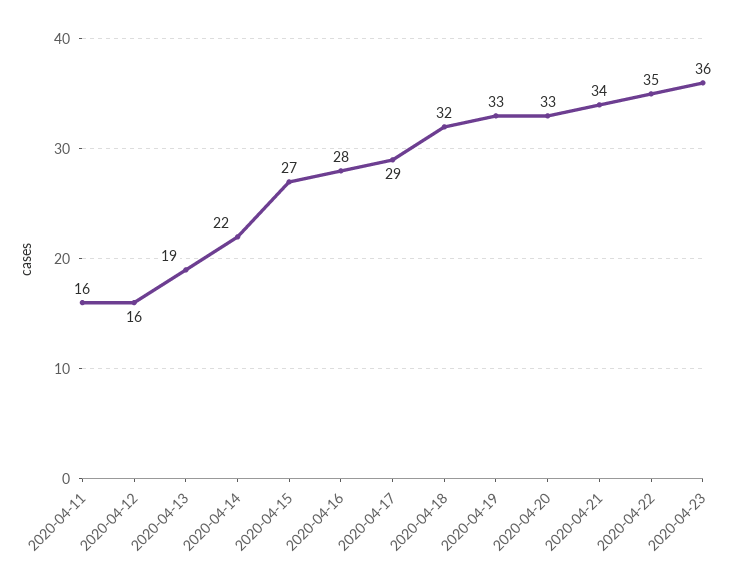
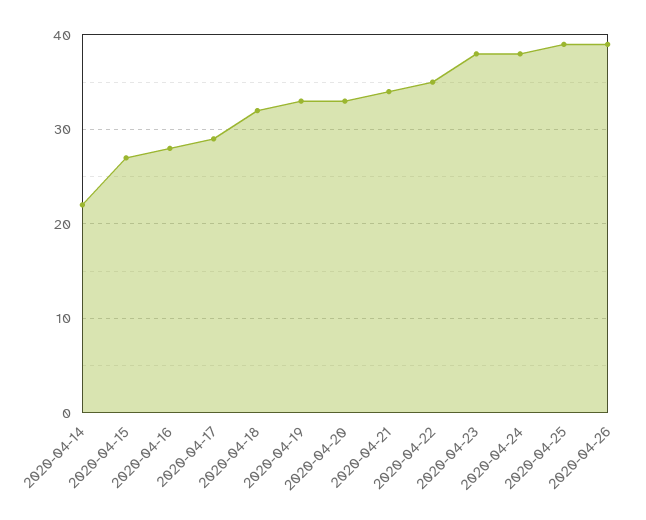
2020-04-11: 16 -> none
2020-04-12: 16 -> none
2020-04-13: 19 -> none
2020-04-23: 36 -> 38
2020-04-24: none -> 38
2020-04-25: none -> 39
2020-04-26: none -> 39

